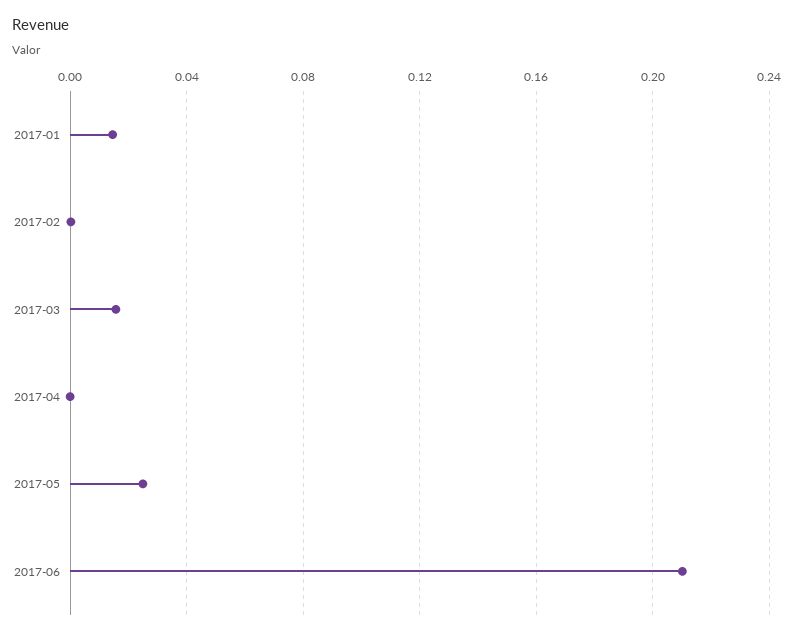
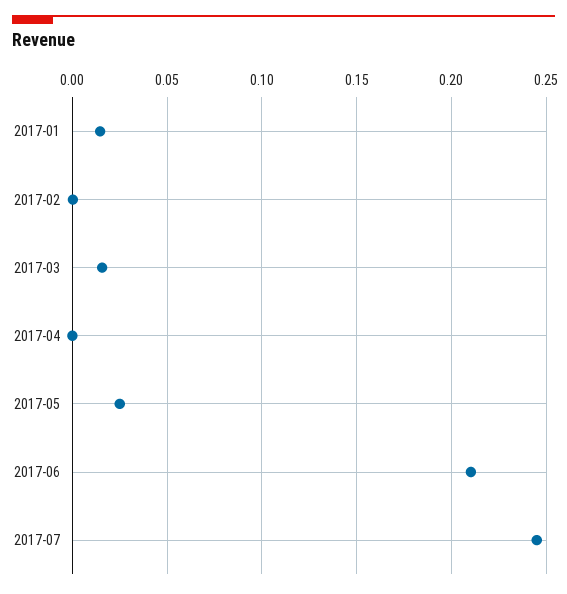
2017-07: none -> 0.245

